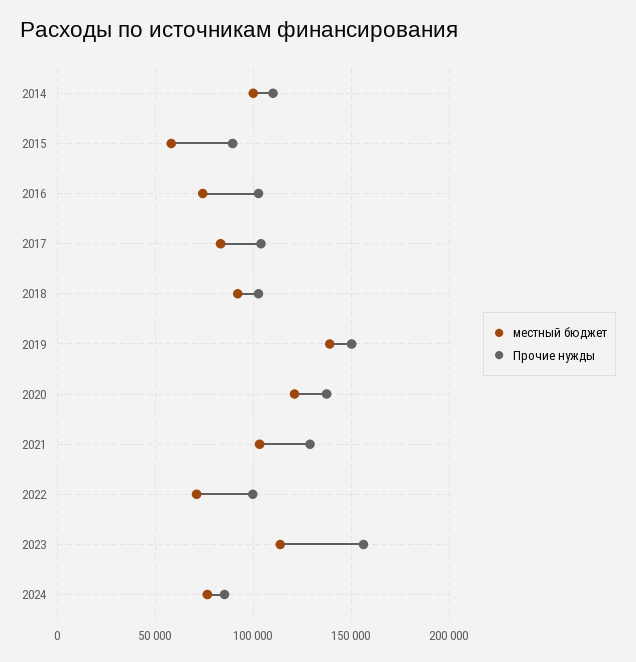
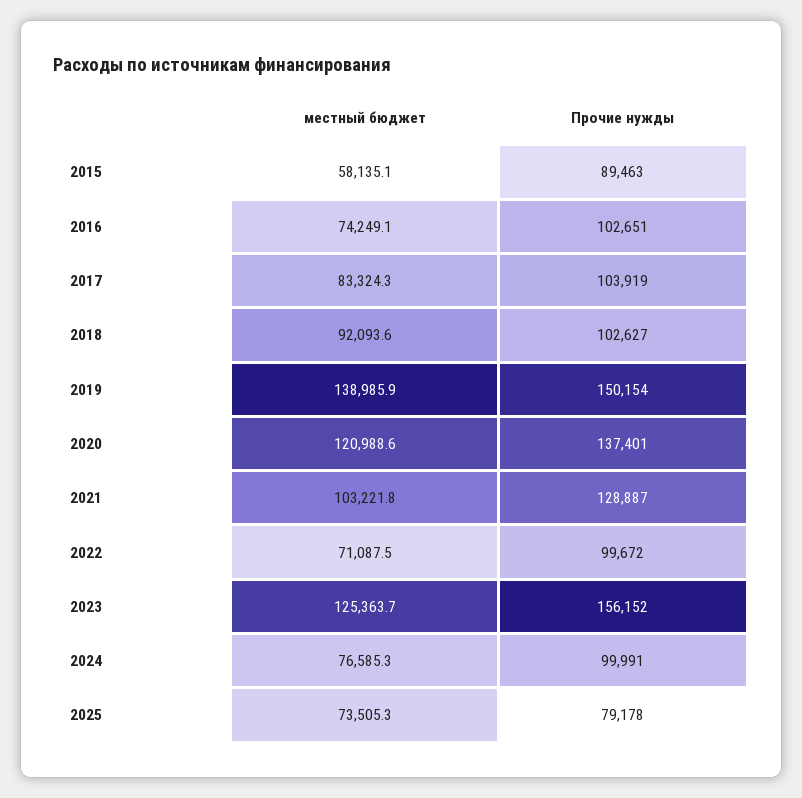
местный бюджет, 2014: 100000 -> none
Прочие нужды, 2014: 110000 -> none
местный бюджет, 2023: 115000 -> 125363.7
Прочие нужды, 2024: 85000 -> 99991
местный бюджет, 2025: none -> 73505.3
Прочие нужды, 2025: none -> 79178

